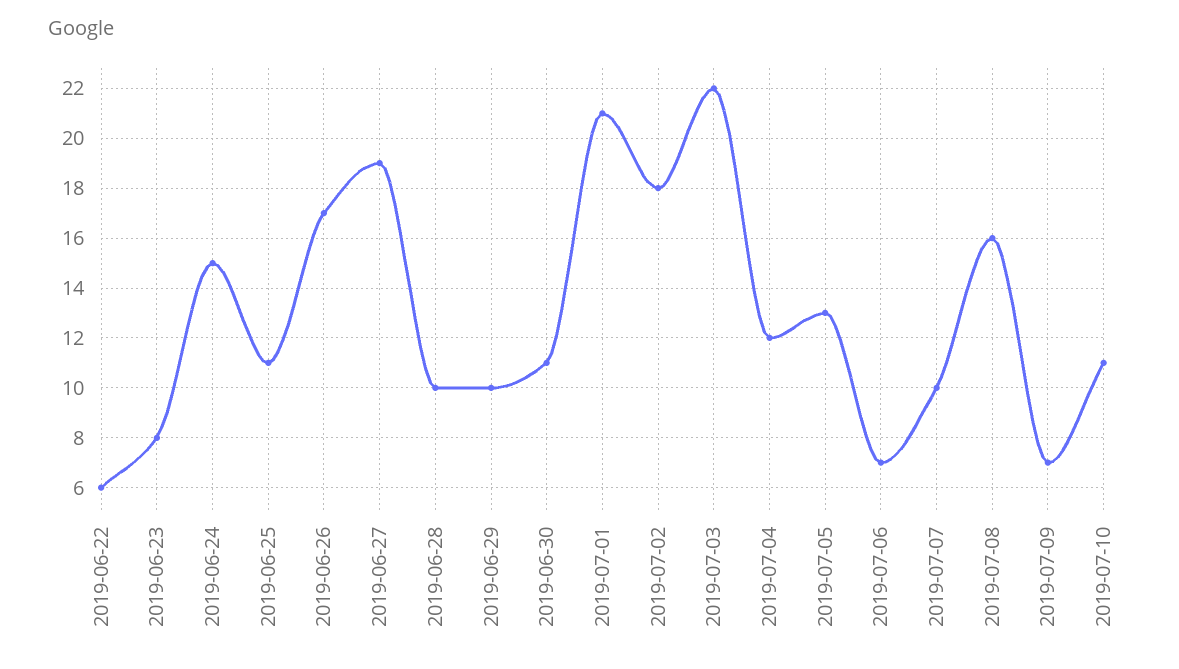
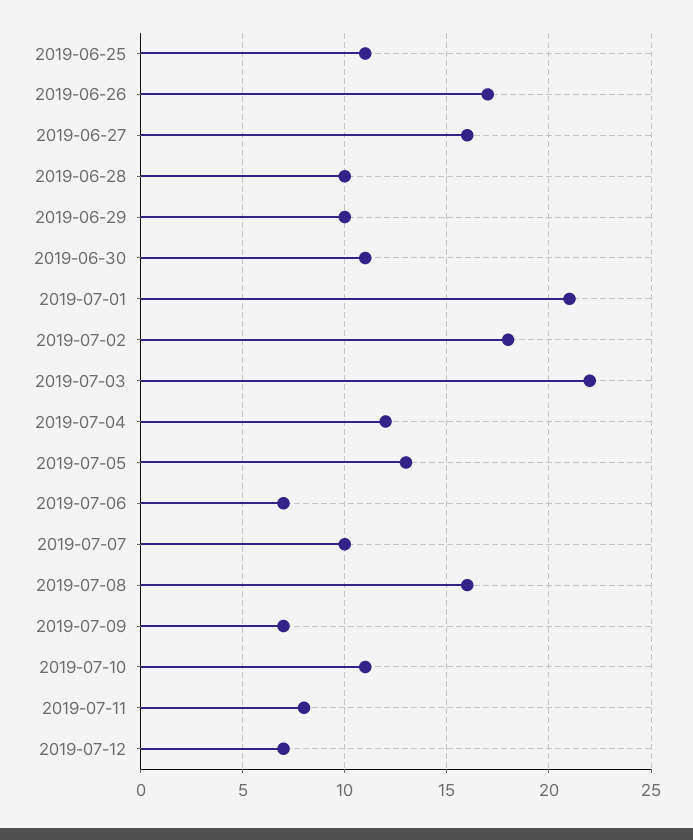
2019-06-22: 6 -> none
2019-06-23: 8 -> none
2019-06-24: 15 -> none
2019-06-27: 19 -> 16
2019-07-11: none -> 8
2019-07-12: none -> 7

